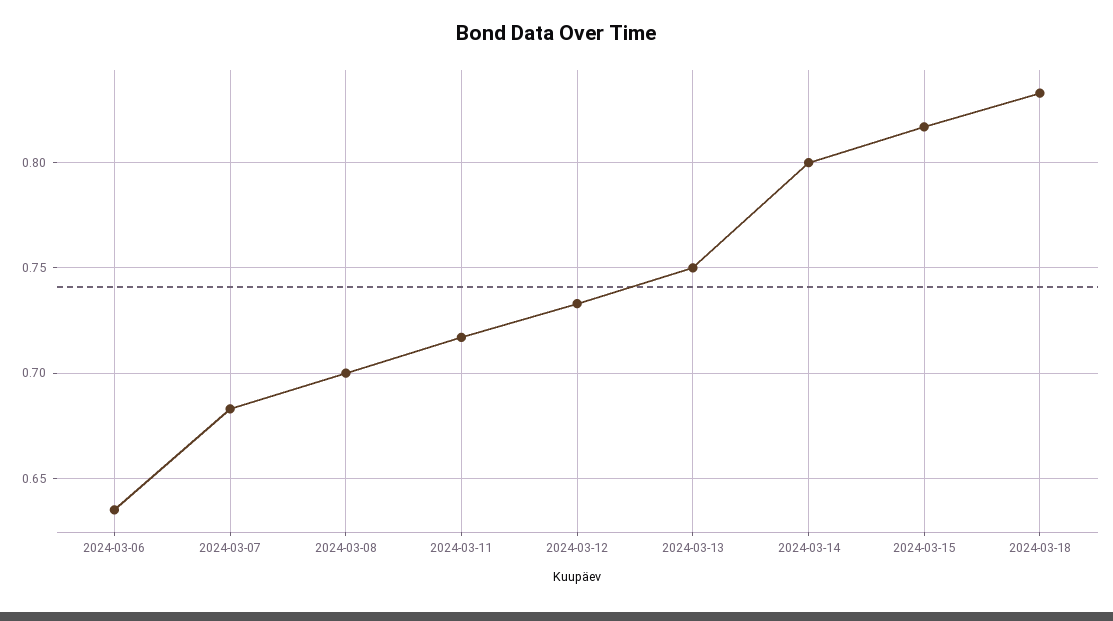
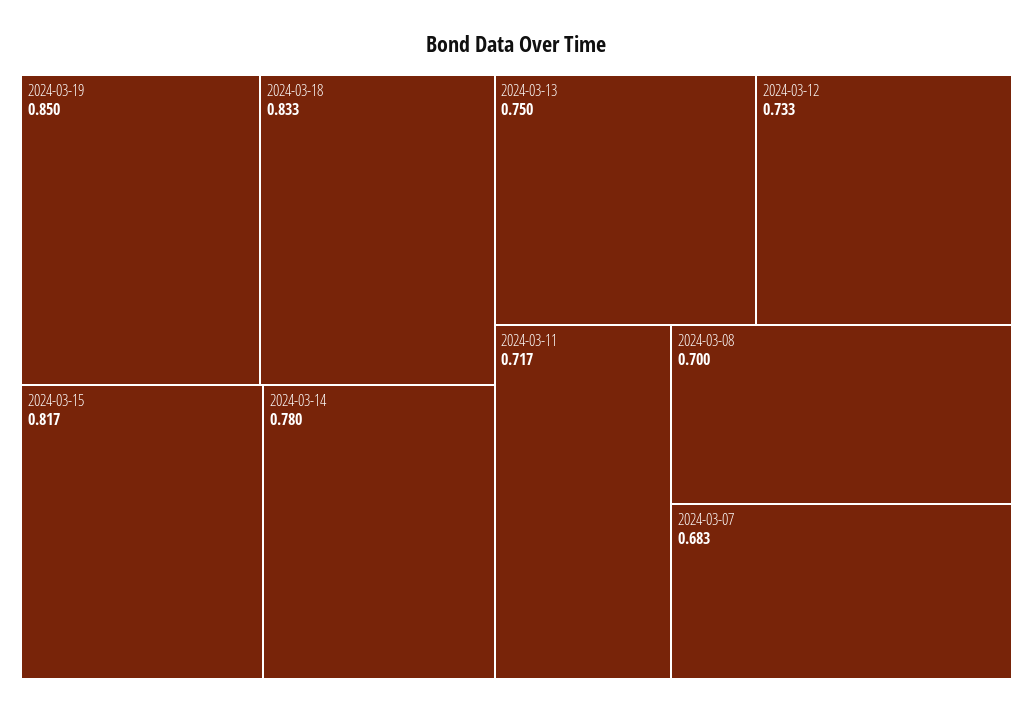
2024-03-06: 0.635 -> none
2024-03-14: 0.8 -> 0.78
2024-03-19: none -> 0.85

